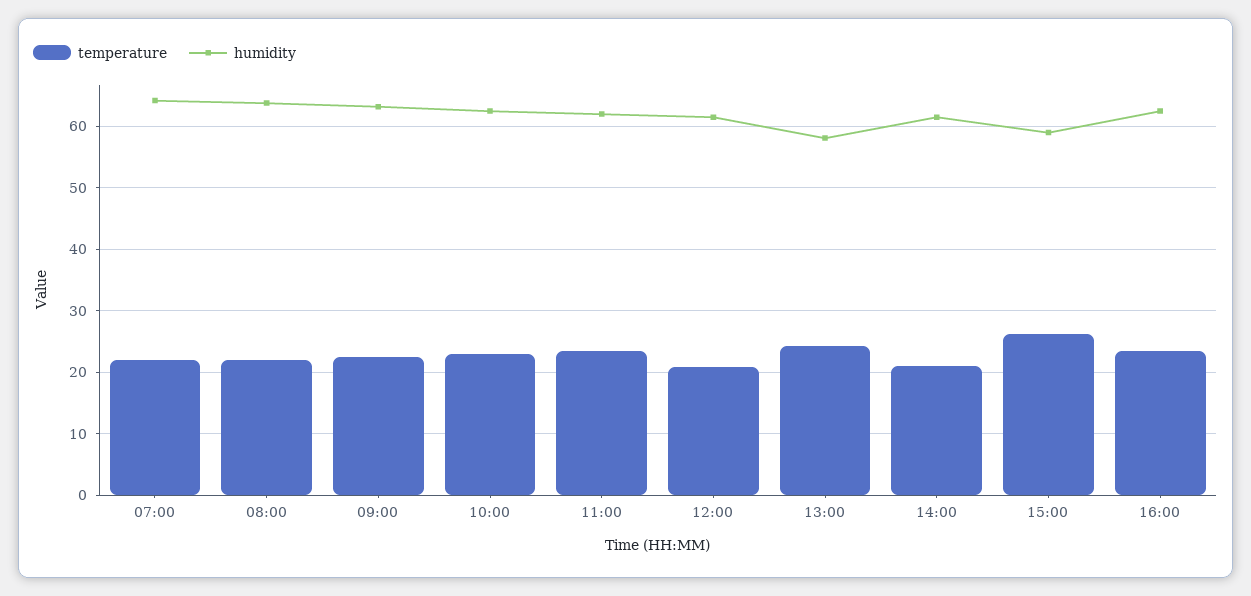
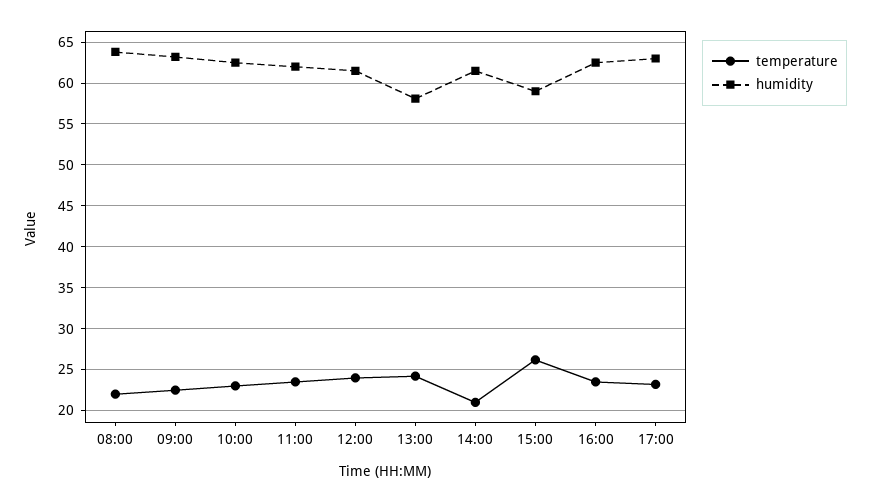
temperature, 07:00: 22 -> none
humidity, 07:00: 64 -> none
temperature, 12:00: 21 -> 24
temperature, 17:00: none -> 23
humidity, 17:00: none -> 63

